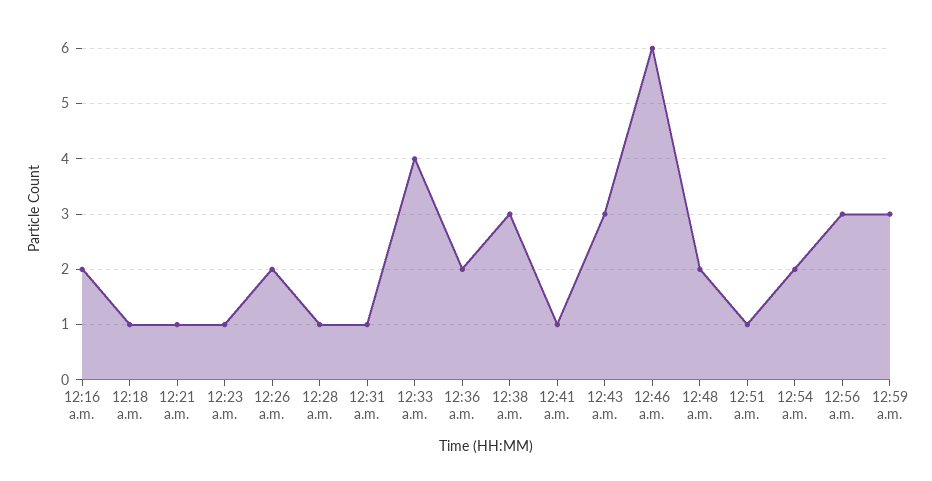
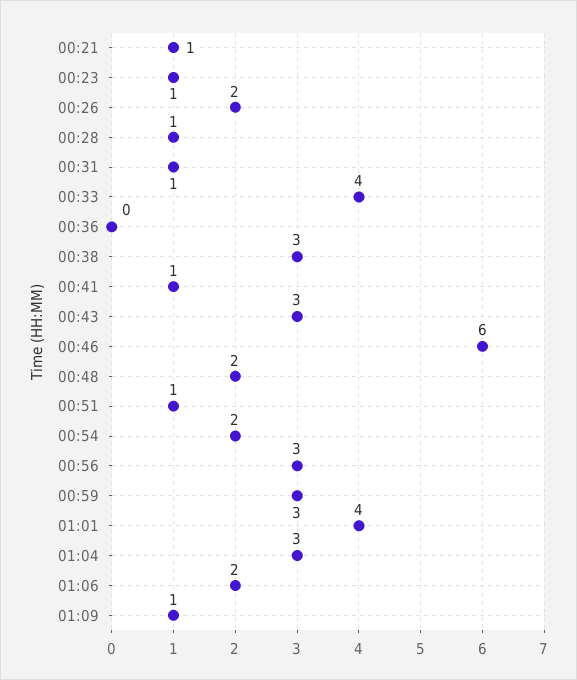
12:16 a.m.: 2 -> none
12:18 a.m.: 1 -> none
12:36 a.m.: 2 -> 0
01:01: none -> 4
01:04: none -> 3
01:06: none -> 2
01:09: none -> 1

